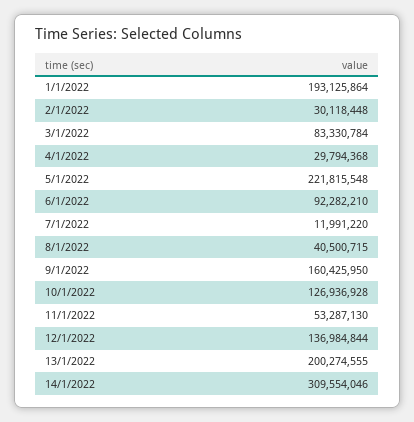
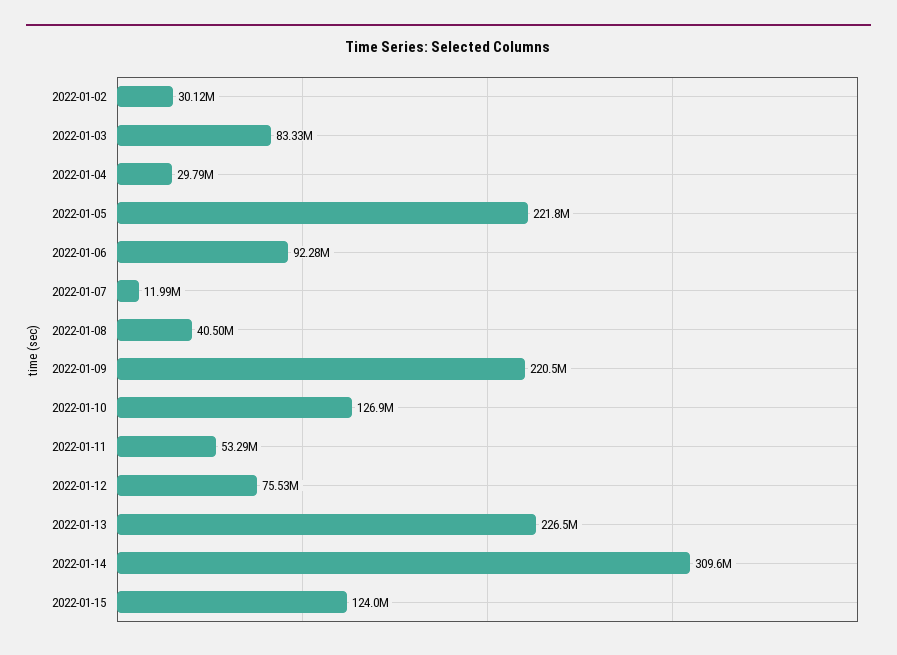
1/1/2022: 193125864 -> none
9/1/2022: 160425950 -> 220500000
12/1/2022: 136984844 -> 75530000
13/1/2022: 200274555 -> 226500000
2022-01-15: none -> 124000000

